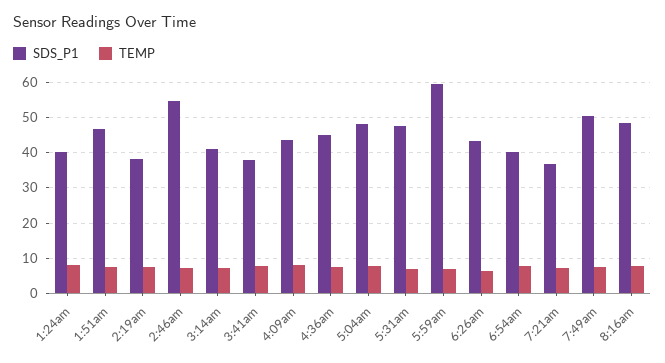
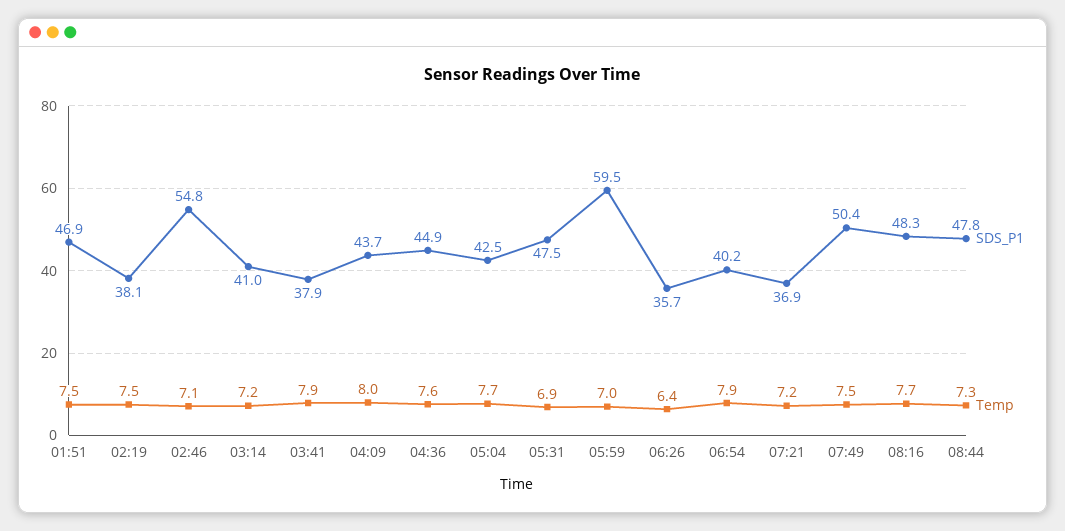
SDS_P1, 1:24am: 40 -> none
TEMP, 1:24am: 8 -> none
SDS_P1, 5:04am: 48 -> 42.5
SDS_P1, 6:26am: 44 -> 35.7
SDS_P1, 08:44: none -> 47.8
TEMP, 08:44: none -> 7.3

